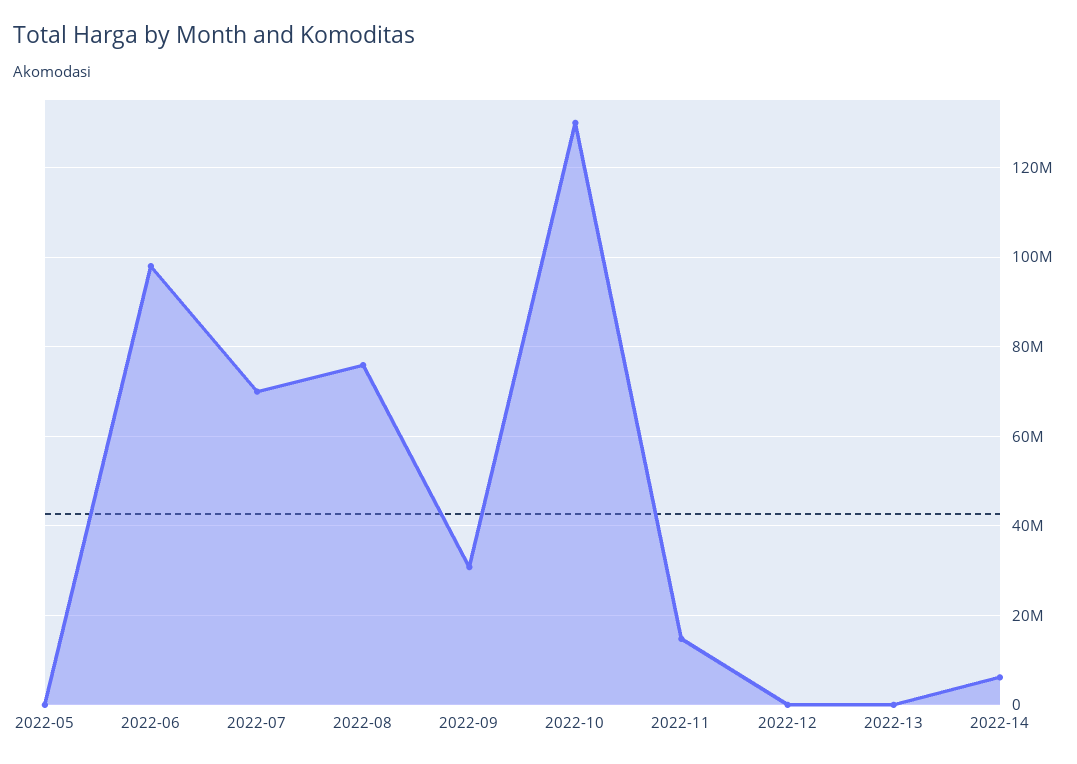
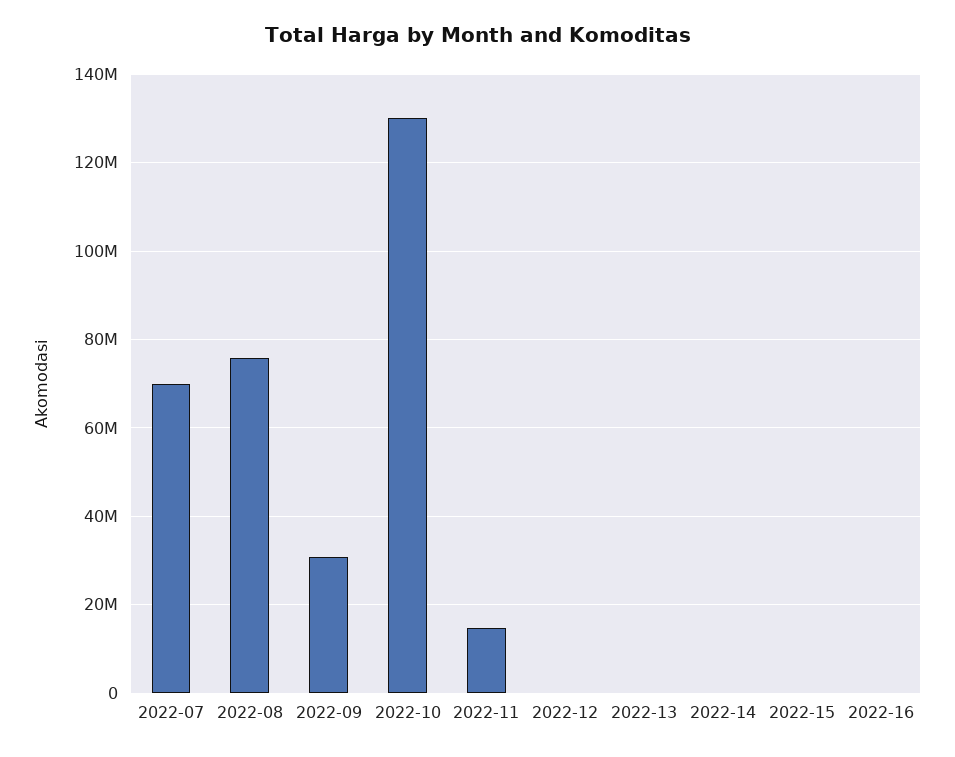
2022-05: 0 -> none
2022-06: 98000000 -> none
2022-14: 6000000 -> 0
2022-15: none -> 0
2022-16: none -> 0

